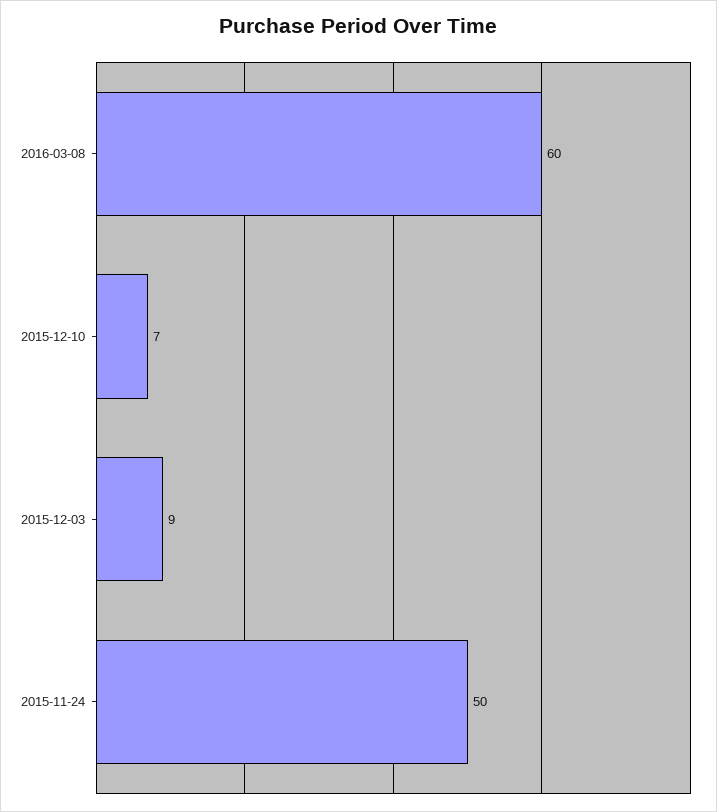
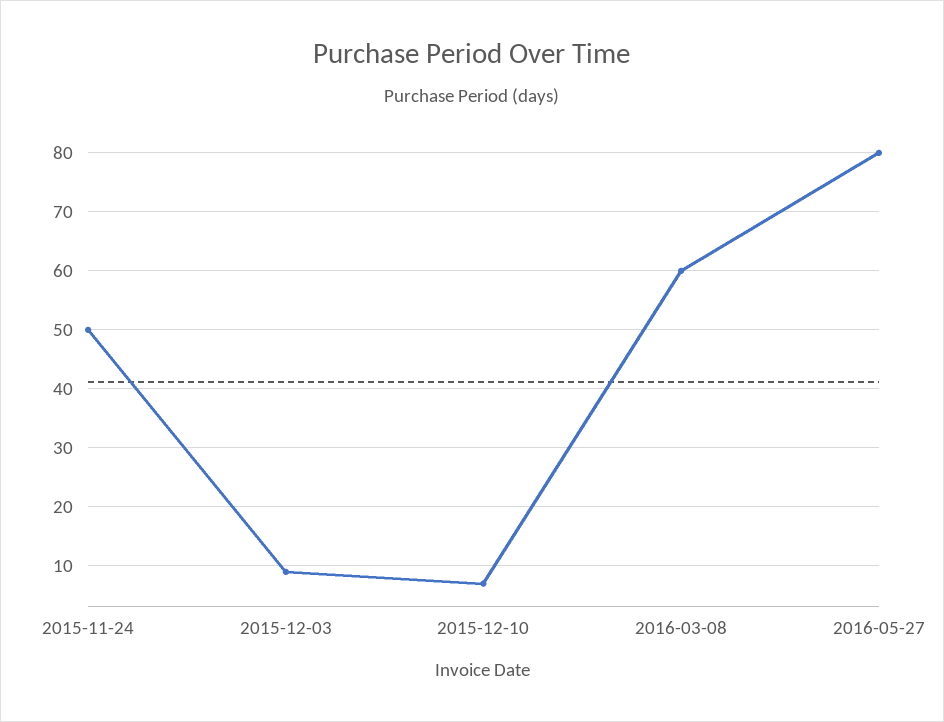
2016-05-27: none -> 80

